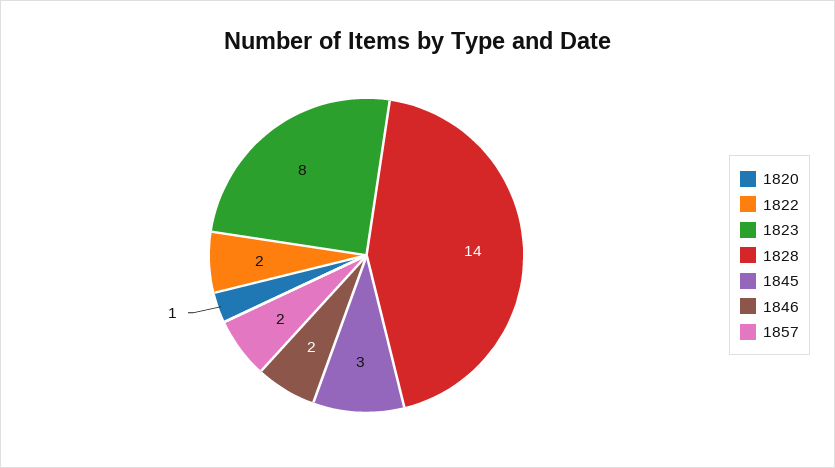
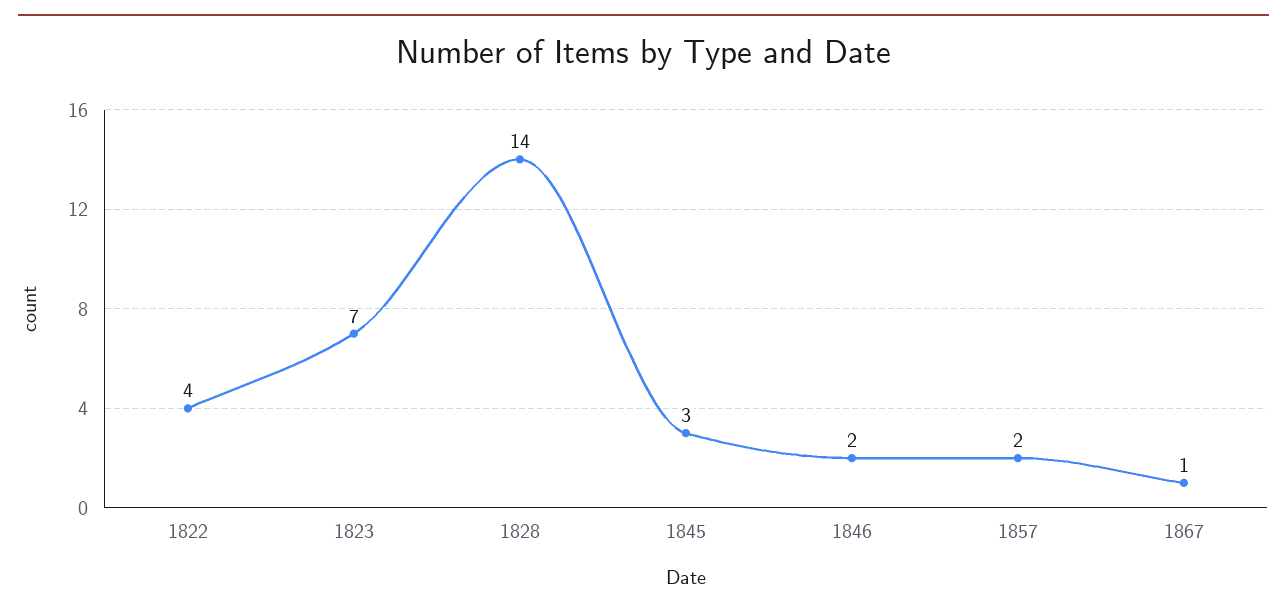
1820: 1 -> none
1822: 2 -> 4
1823: 8 -> 7
1867: none -> 1

